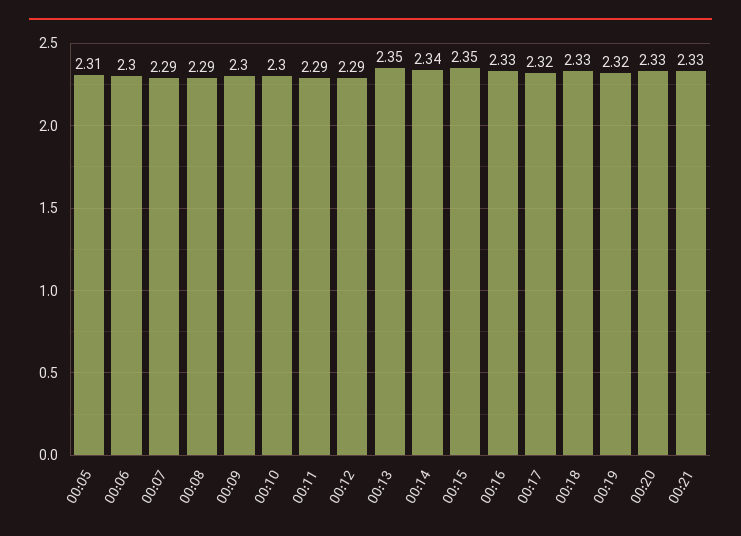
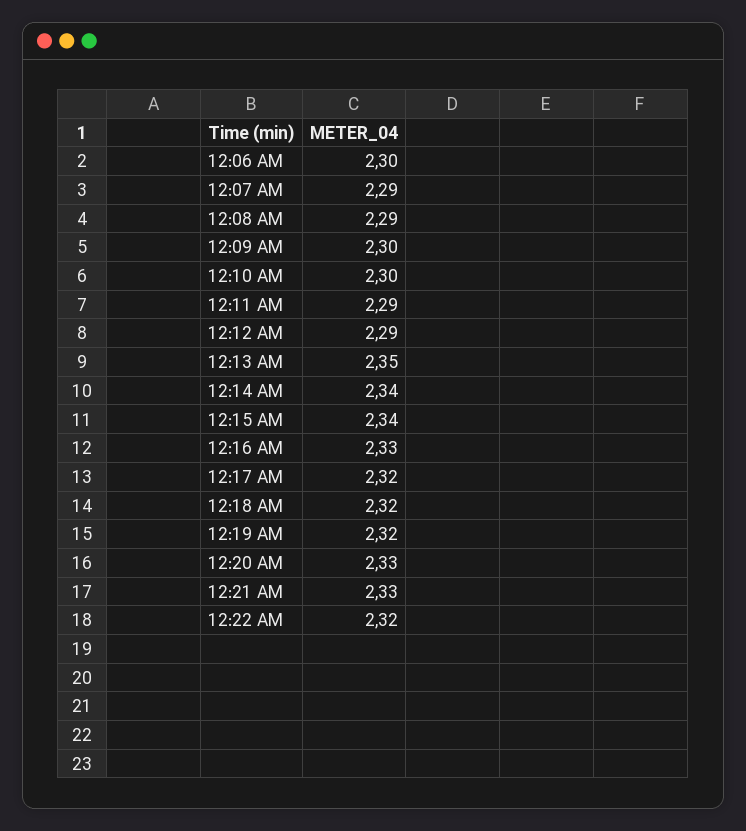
00:05: 2.31 -> none
00:15: 2.35 -> 2.34
00:18: 2.33 -> 2.32
12:22 AM: none -> 2.32

